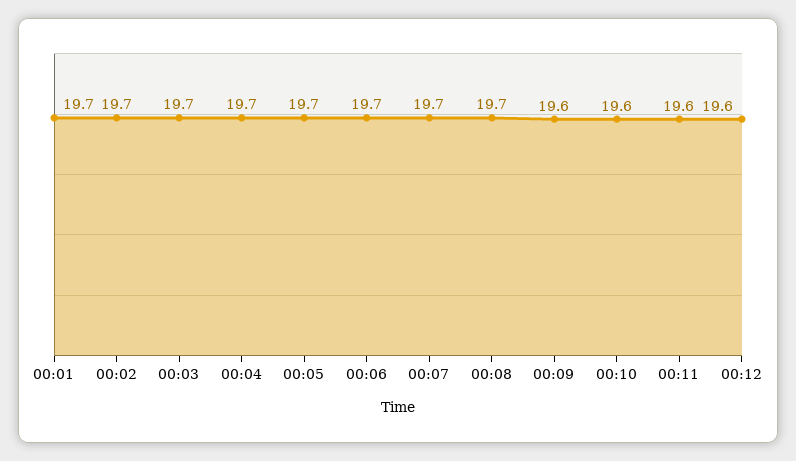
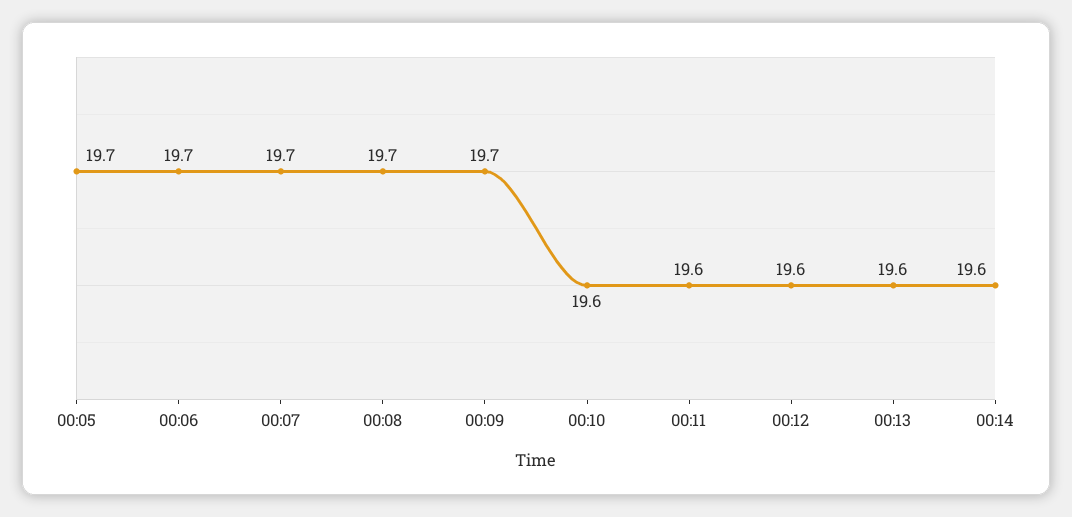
00:01: 19.7 -> none
00:02: 19.7 -> none
00:03: 19.7 -> none
00:04: 19.7 -> none
00:09: 19.6 -> 19.7
00:13: none -> 19.6
00:14: none -> 19.6

